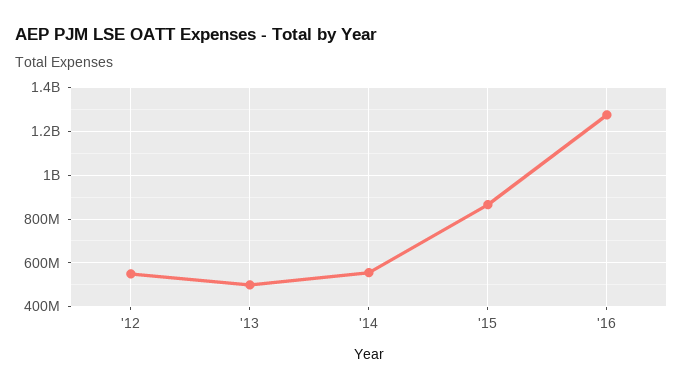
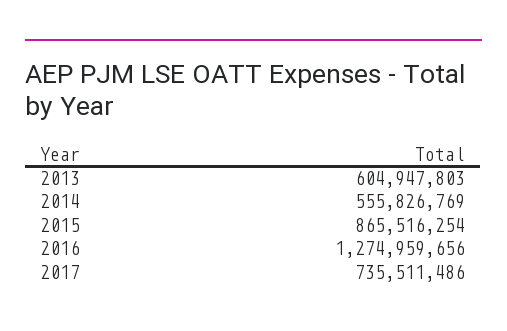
'12: 550000000 -> none
'13: 500000000 -> 604947803
2017: none -> 735511486

